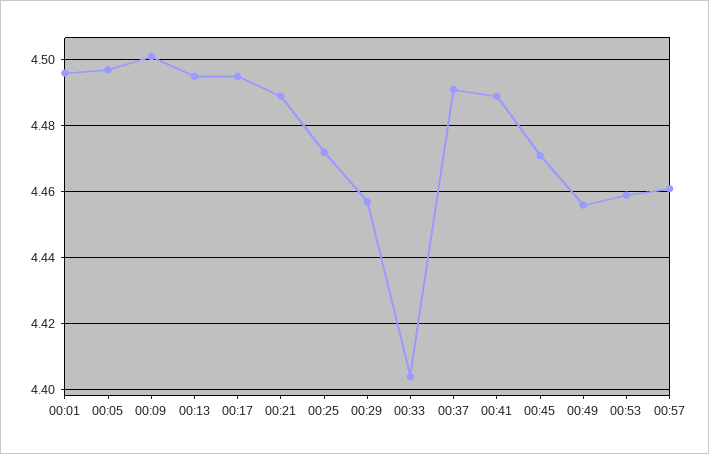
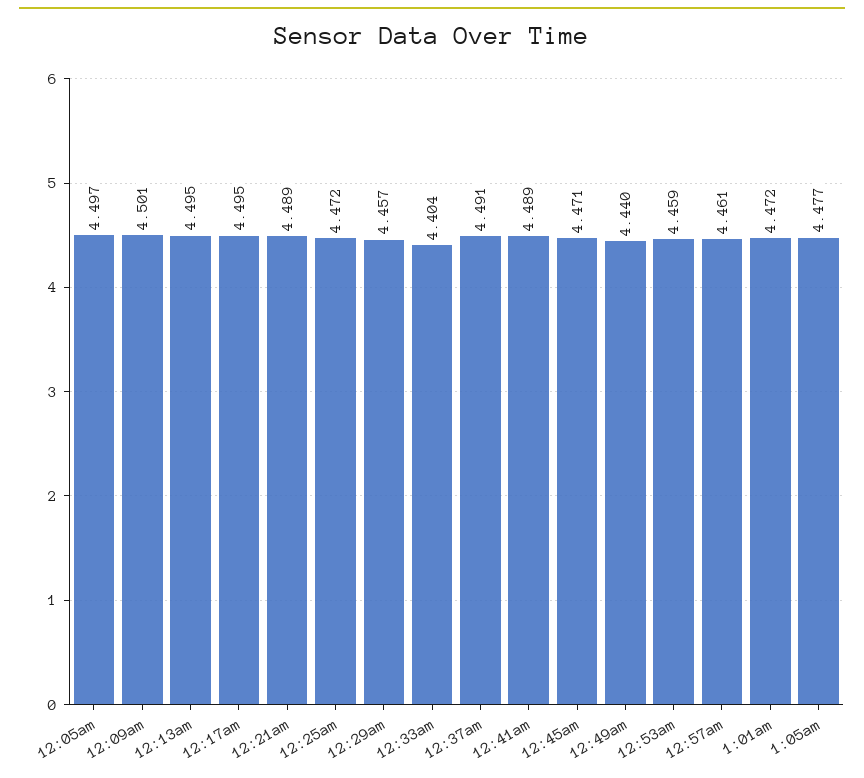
00:01: 4.495 -> none
00:49: 4.455 -> 4.44
1:01am: none -> 4.472
1:05am: none -> 4.477

